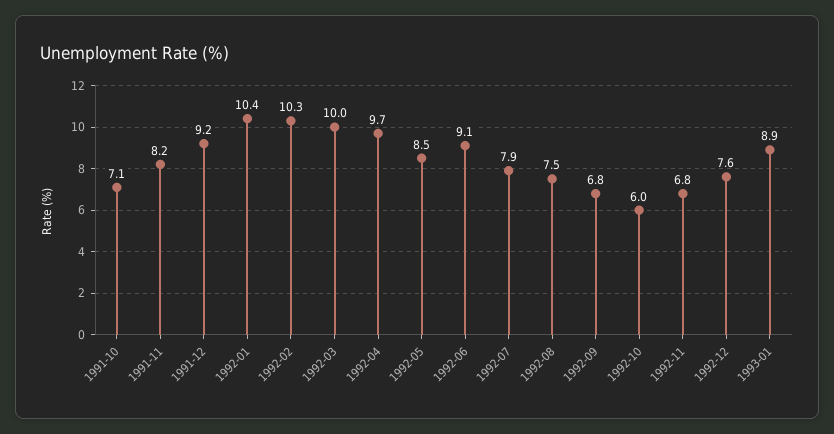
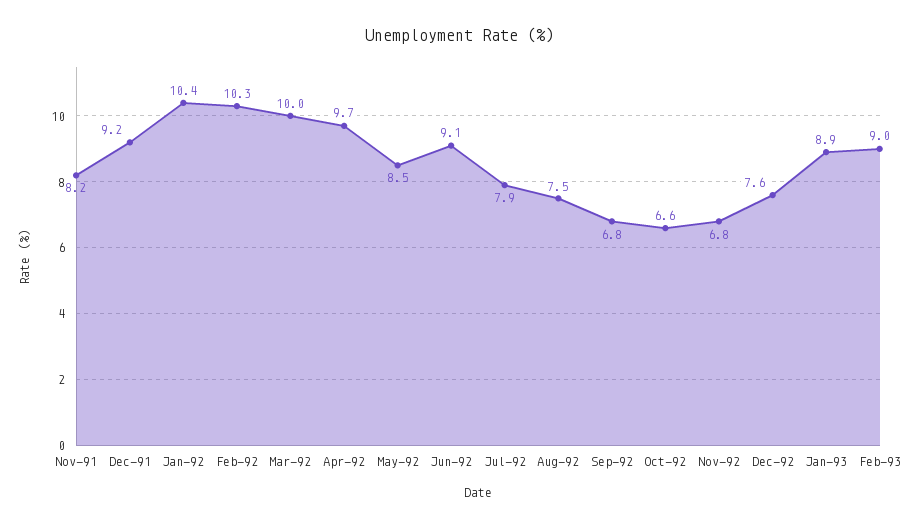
1991-10: 7.1 -> none
1992-10: 6 -> 6.6
Feb-93: none -> 9

